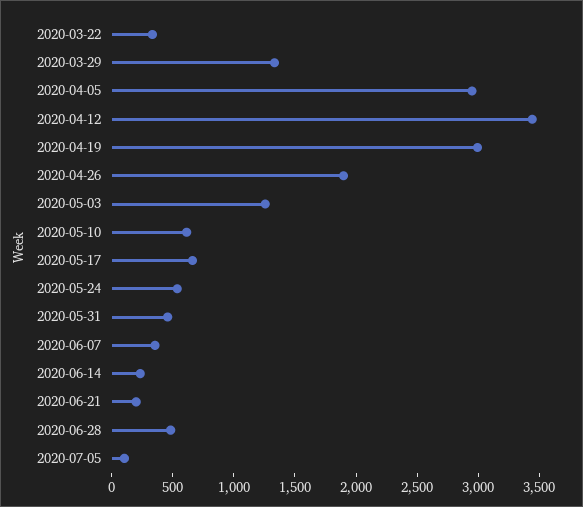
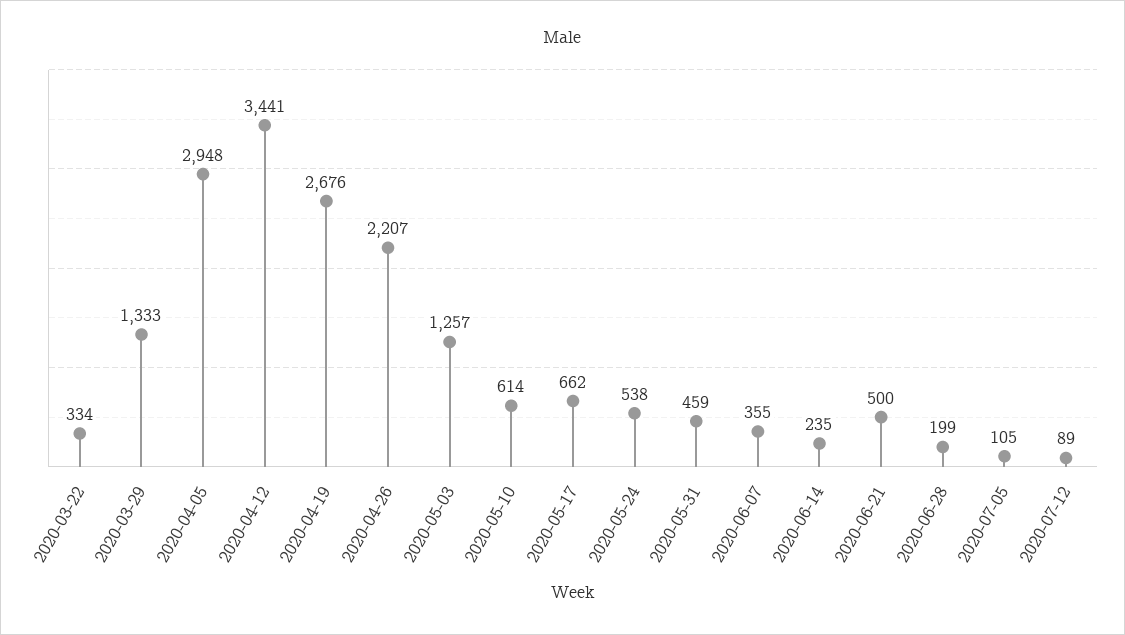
2020-04-19: 3000 -> 2676
2020-04-26: 1900 -> 2207
2020-06-21: 200 -> 500
2020-06-28: 500 -> 199
2020-07-12: none -> 89

